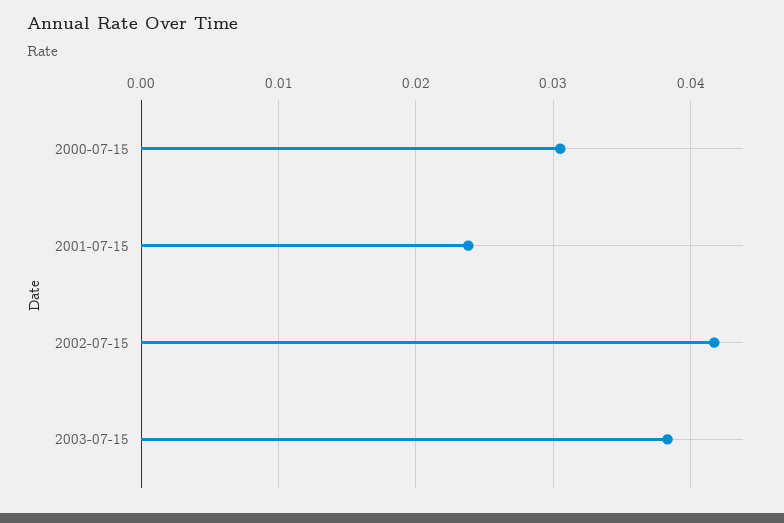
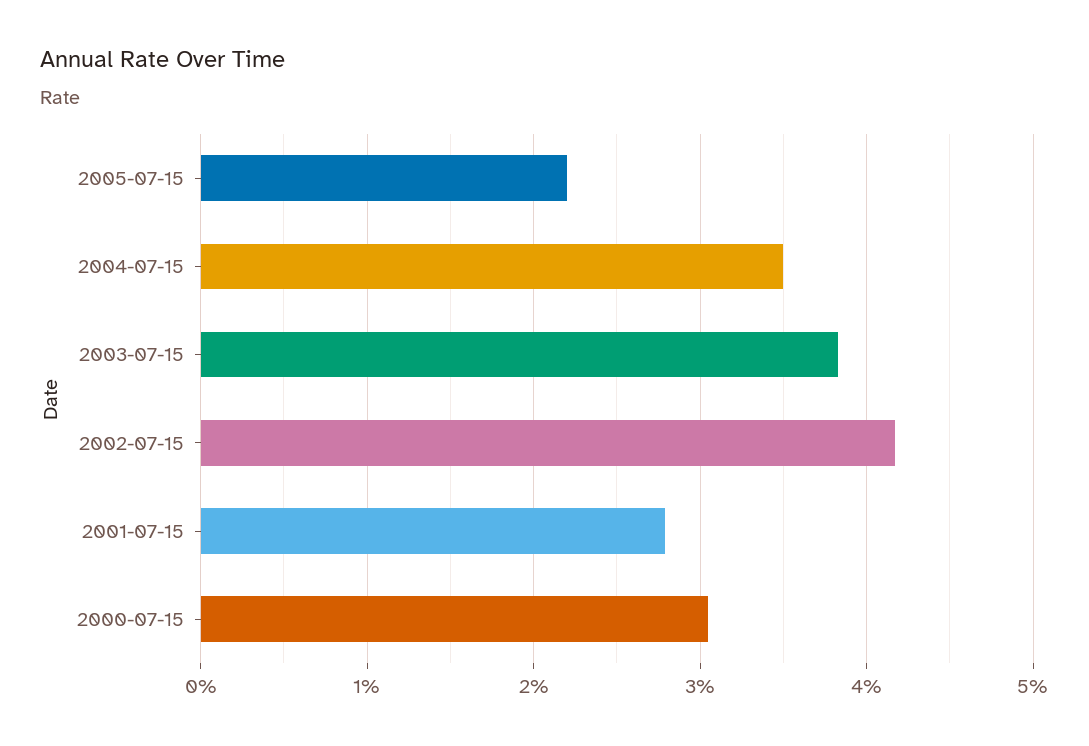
2001-07-15: 0.024 -> 0.028
2005-07-15: none -> 0.022
2004-07-15: none -> 0.035

